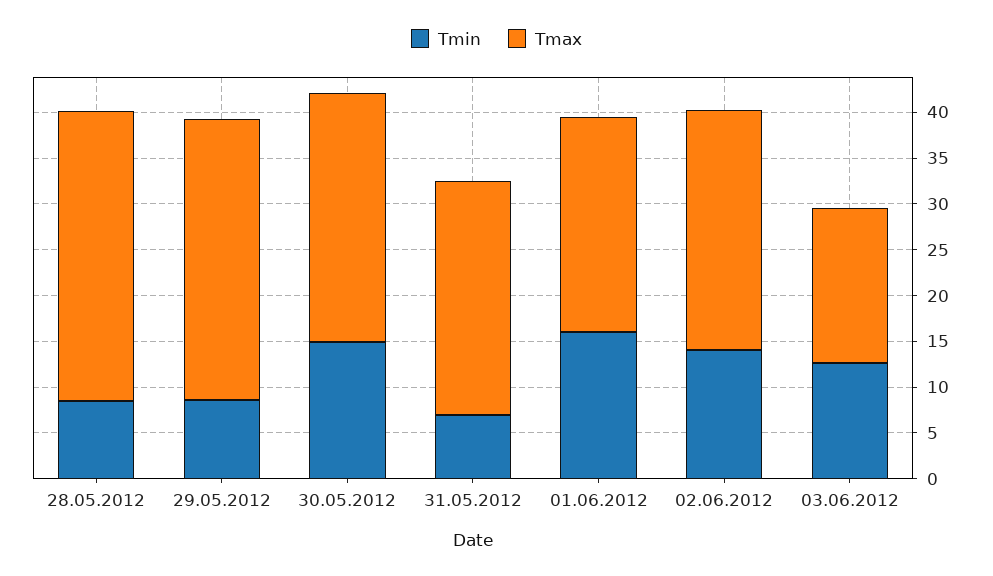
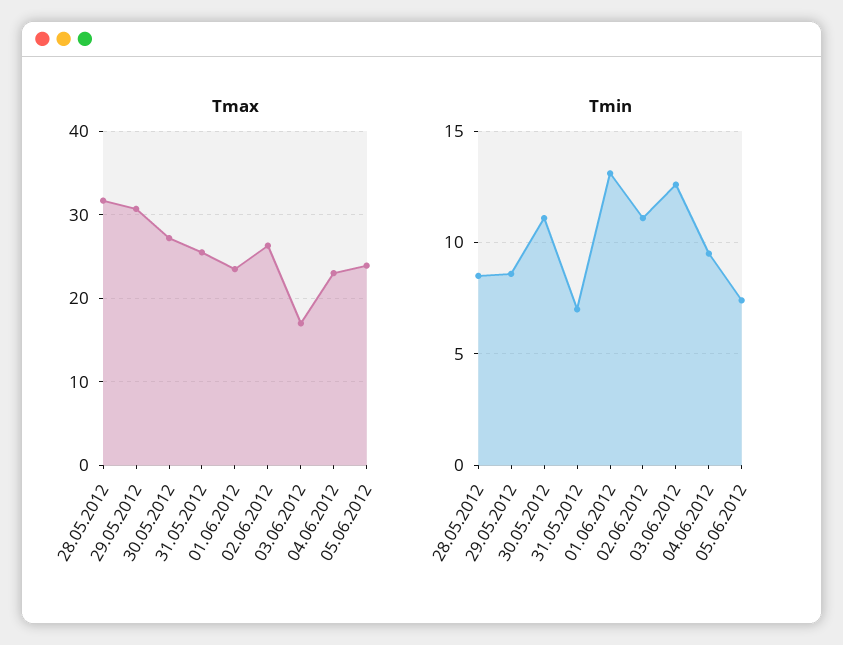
Tmin, 30.05.2012: 15 -> 11
Tmin, 01.06.2012: 16 -> 13
Tmin, 02.06.2012: 14 -> 11
Tmax, 04.06.2012: none -> 23
Tmax, 05.06.2012: none -> 24
Tmin, 04.06.2012: none -> 9.5
Tmin, 05.06.2012: none -> 7.5

